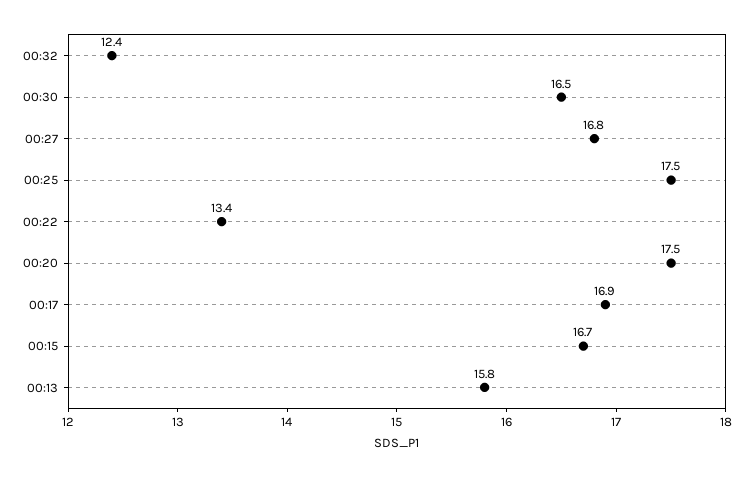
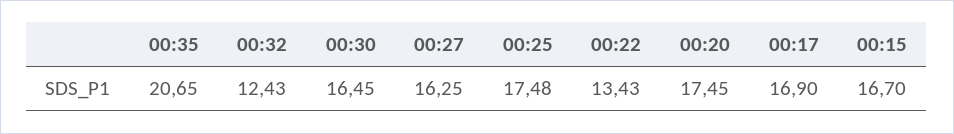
00:27: 16.8 -> 16.25
00:13: 15.8 -> none
00:35: none -> 20.65

